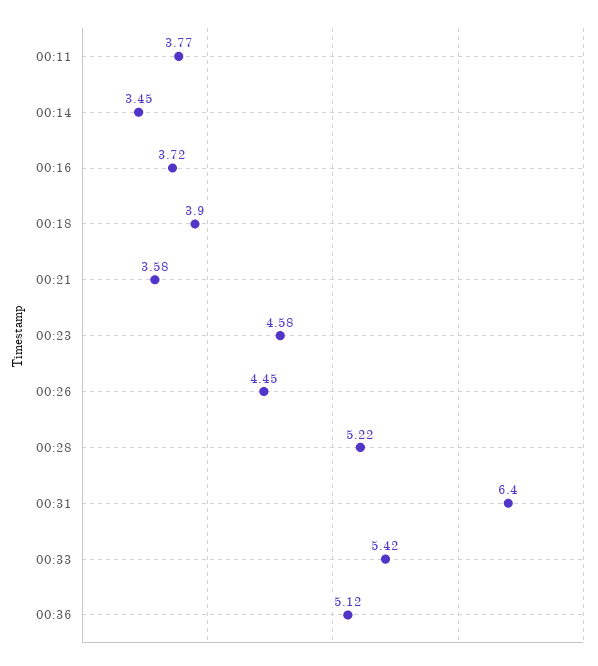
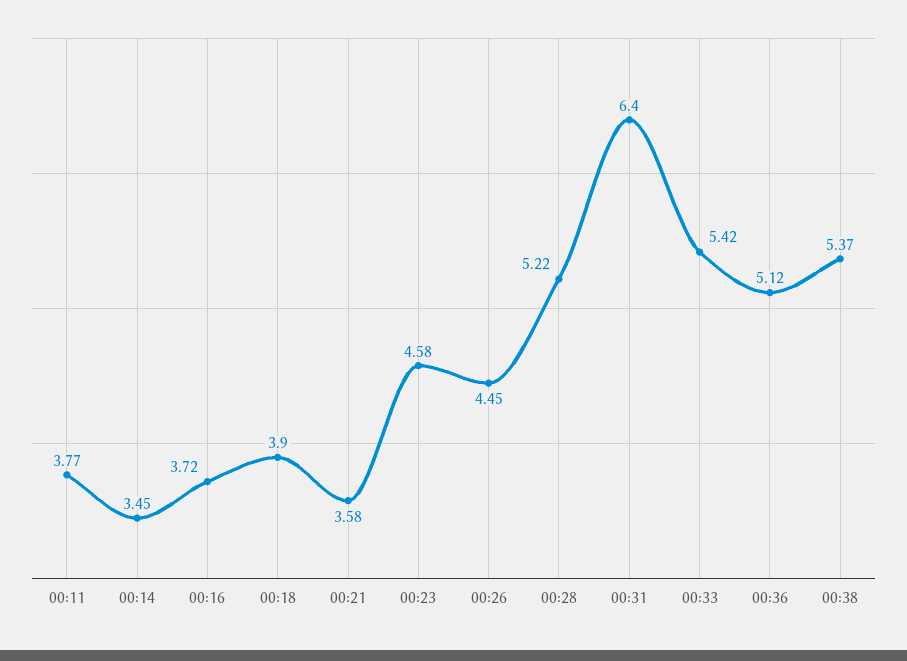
00:38: none -> 5.37

